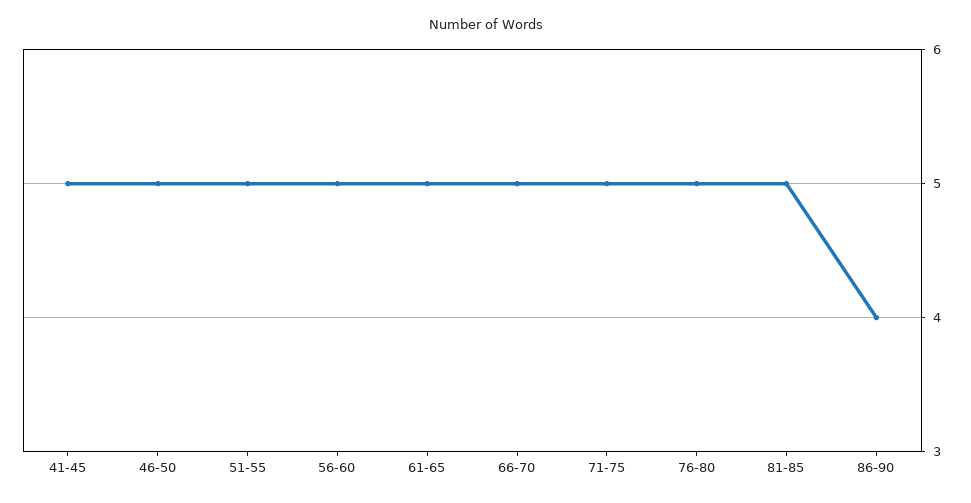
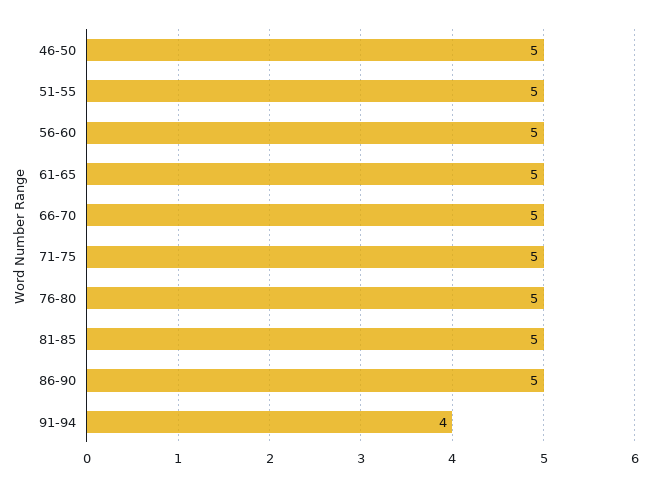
41-45: 5 -> none
86-90: 4 -> 5
91-94: none -> 4

